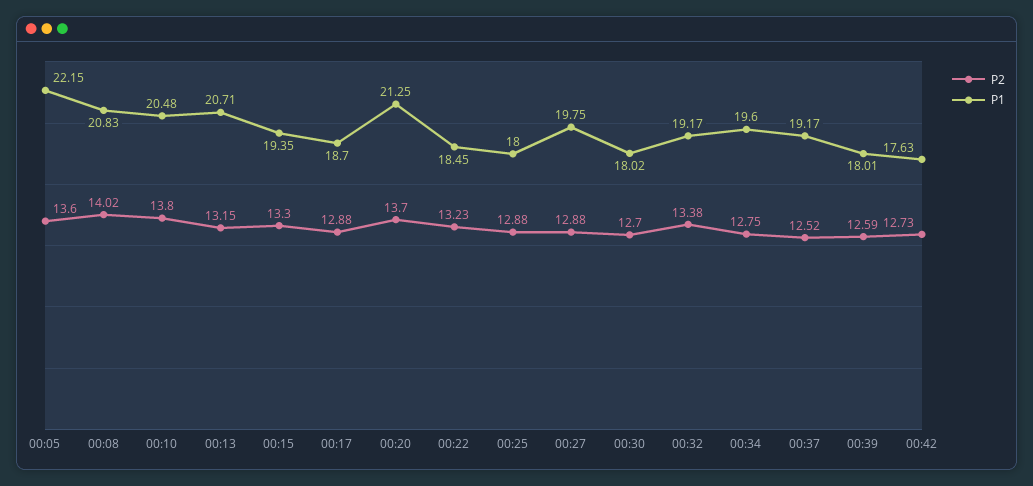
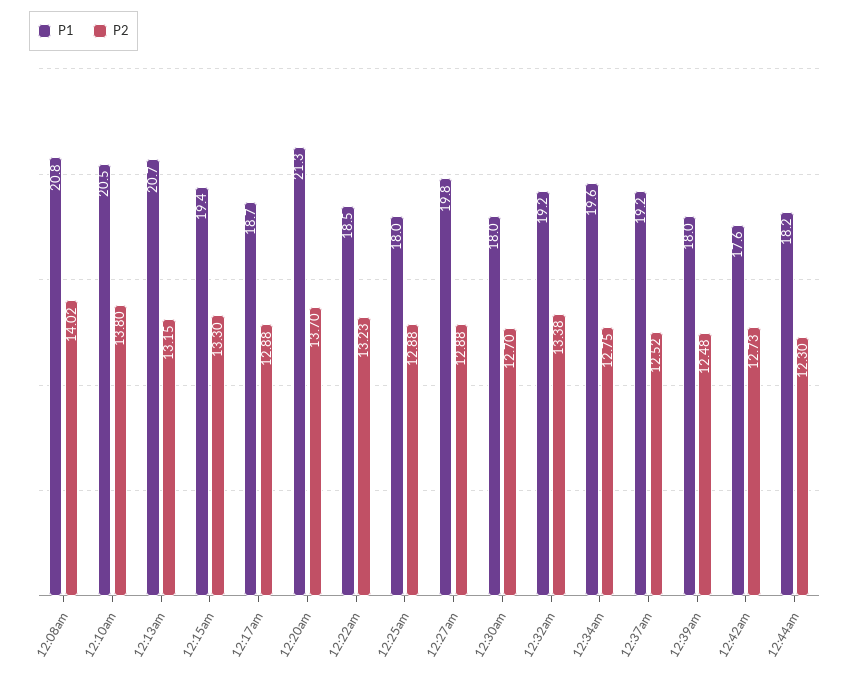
P2, 00:05: 13.6 -> none
P1, 00:05: 22.15 -> none
P2, 00:39: 12.59 -> 12.48
P1, 12:44am: none -> 18.2
P2, 12:44am: none -> 12.3

